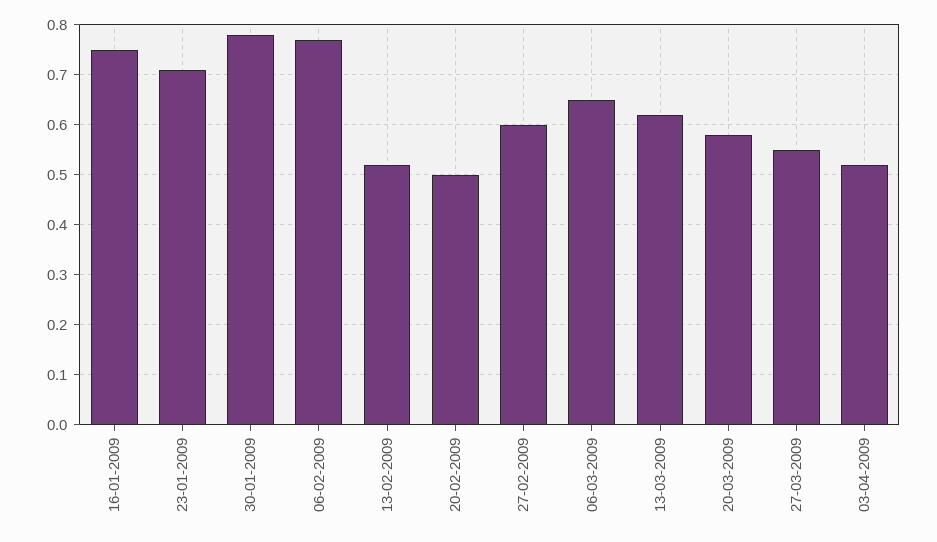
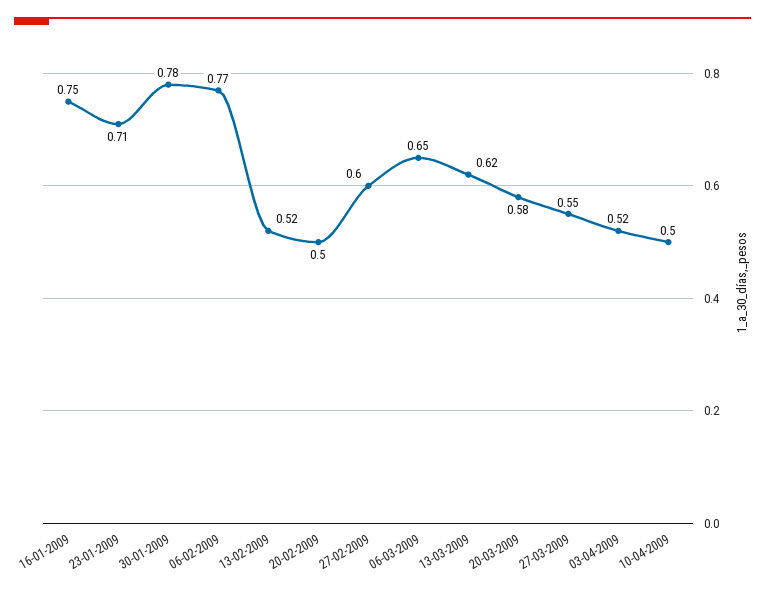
10-04-2009: none -> 0.5

